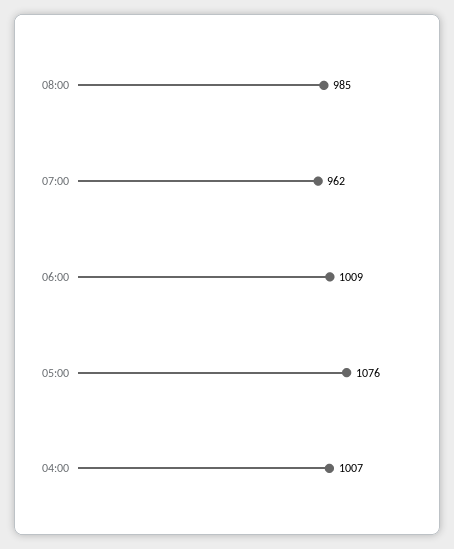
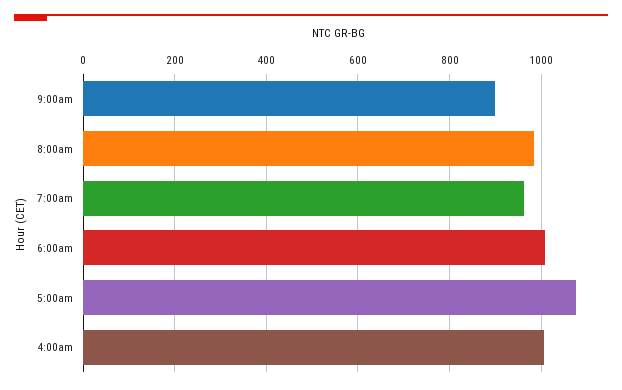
9:00am: none -> 900

